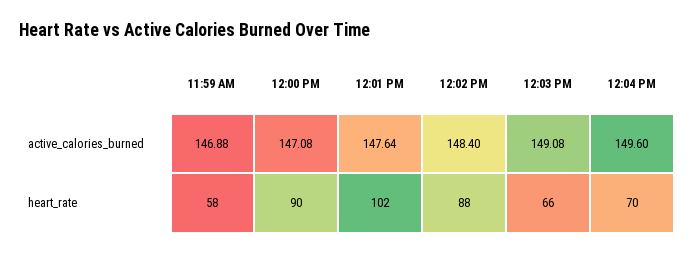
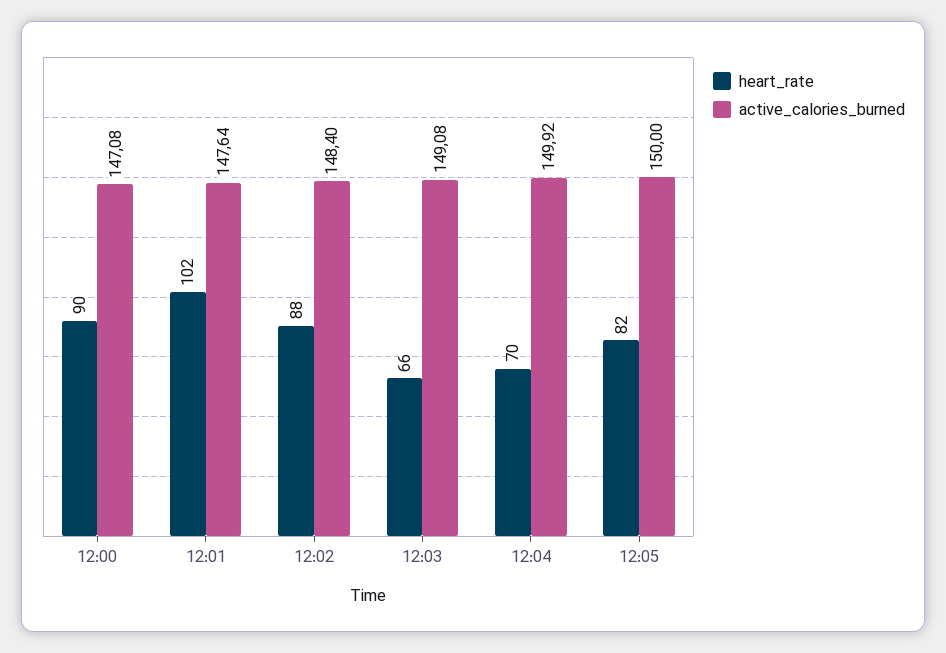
active_calories_burned, 11:59 AM: 146.88 -> none
active_calories_burned, 12:04 PM: 149.6 -> 149.92
heart_rate, 11:59 AM: 58 -> none
heart_rate, 12:05: none -> 82
active_calories_burned, 12:05: none -> 150

